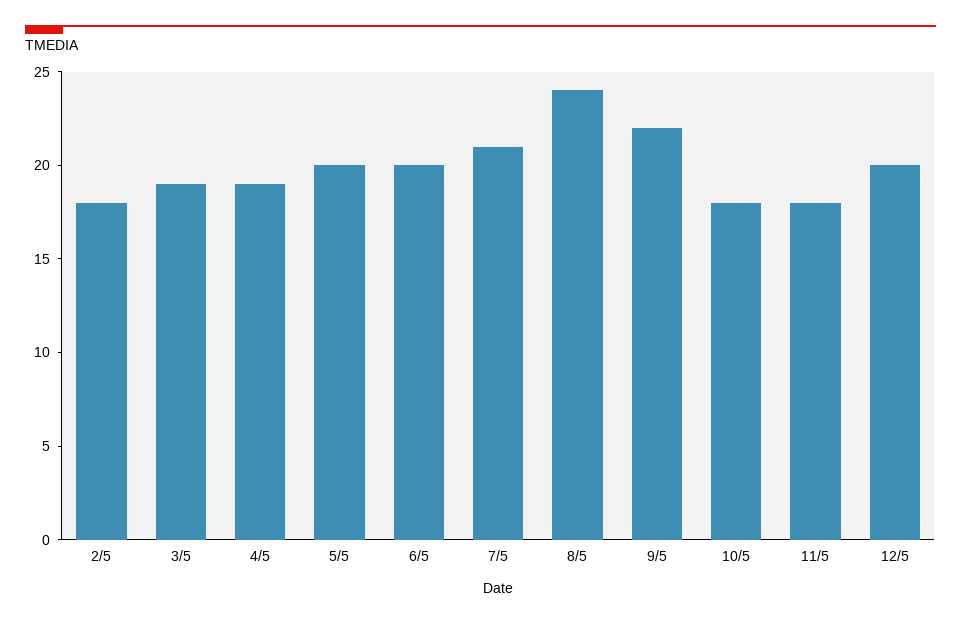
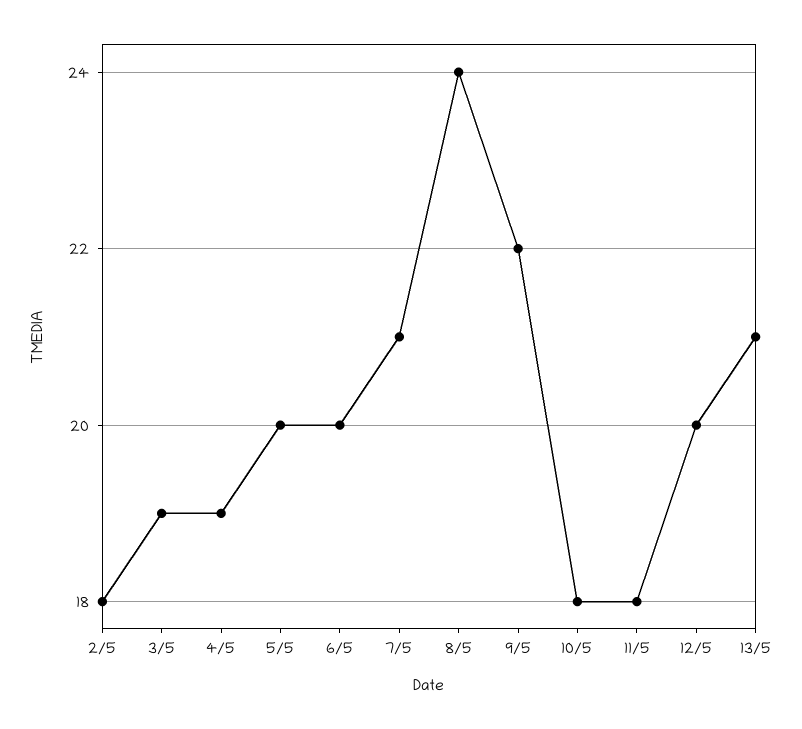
13/5: none -> 21

